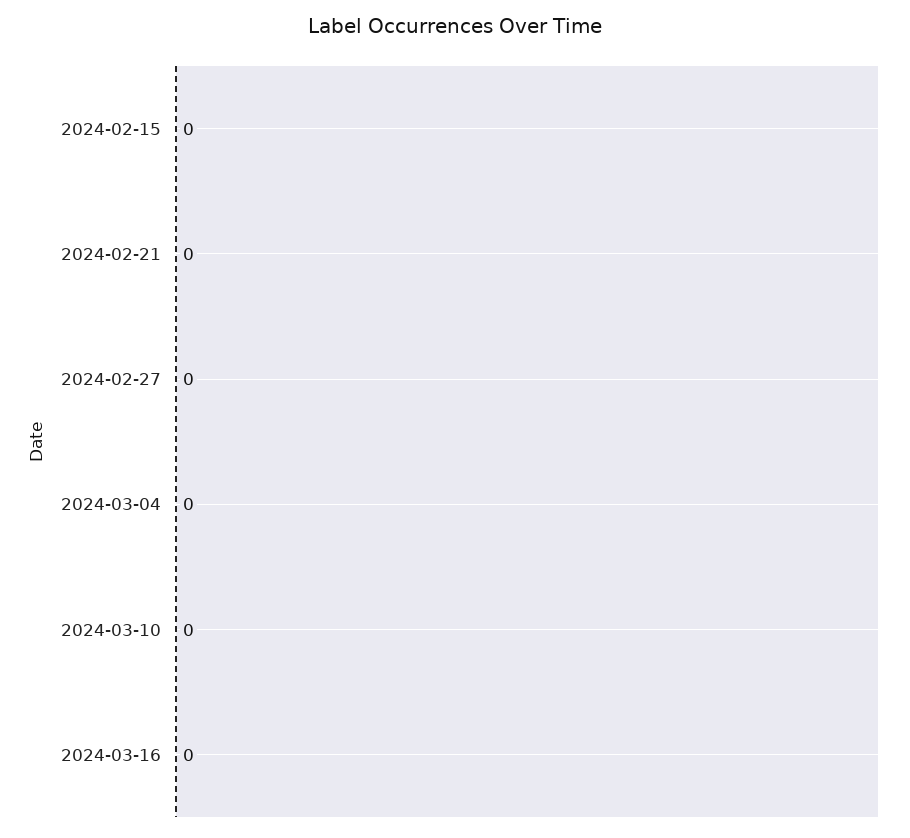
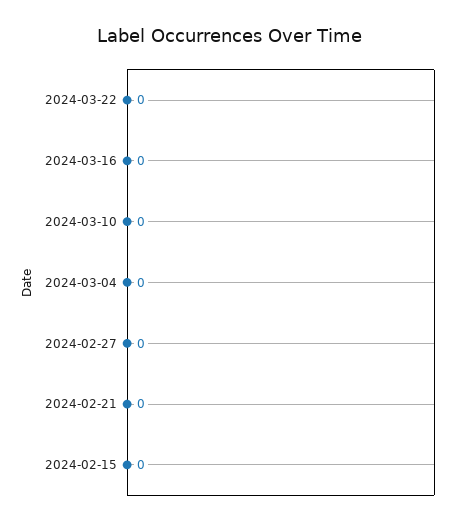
2024-03-22: none -> 0

